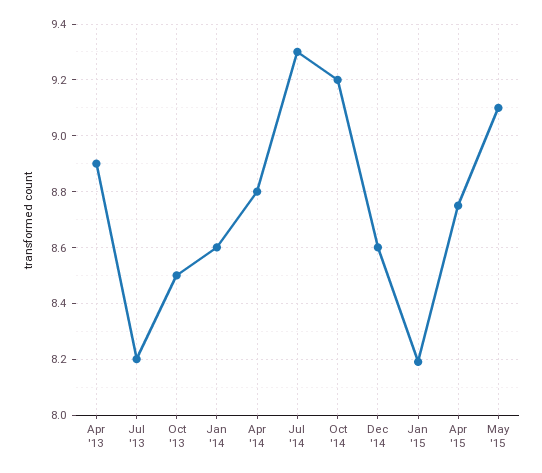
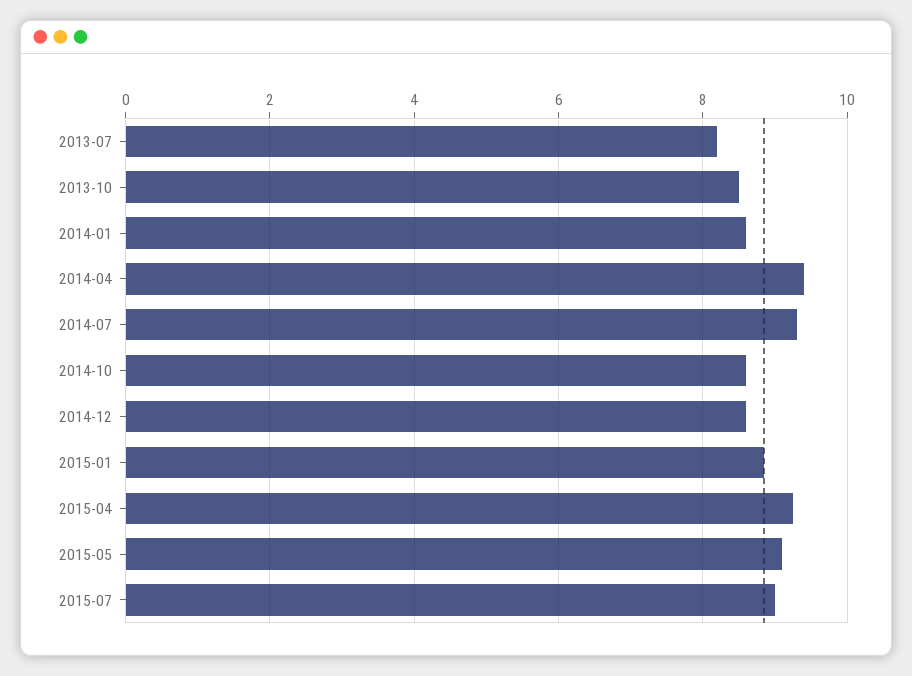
Apr '13: 8.9 -> none
Apr '14: 8.8 -> 9.4
Oct '14: 9.2 -> 8.6
Jan '15: 8.2 -> 8.8
Apr '15: 8.75 -> 9.2
2015-07: none -> 9

